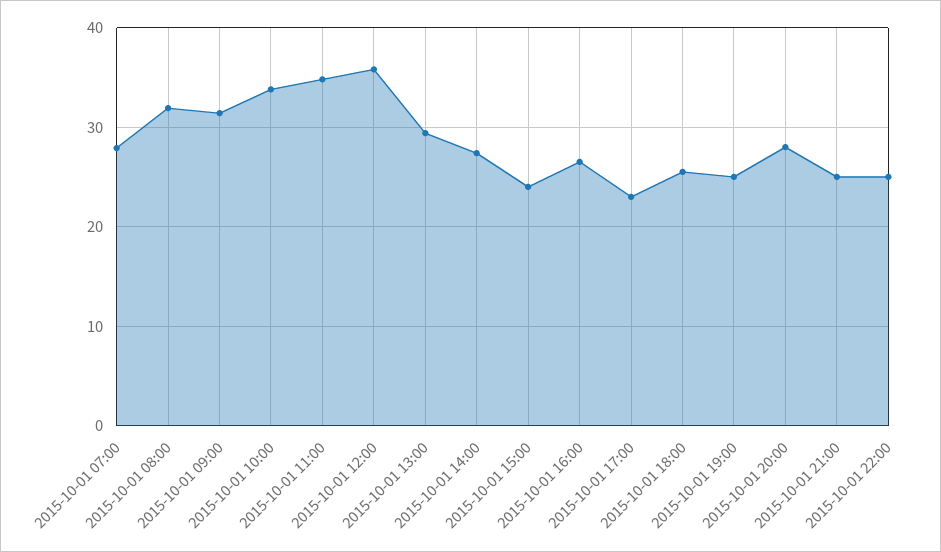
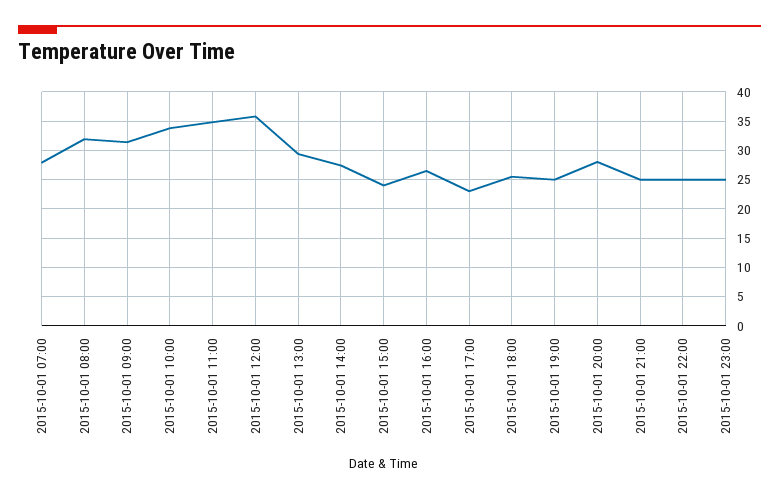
2015-10-01 23:00: none -> 25

